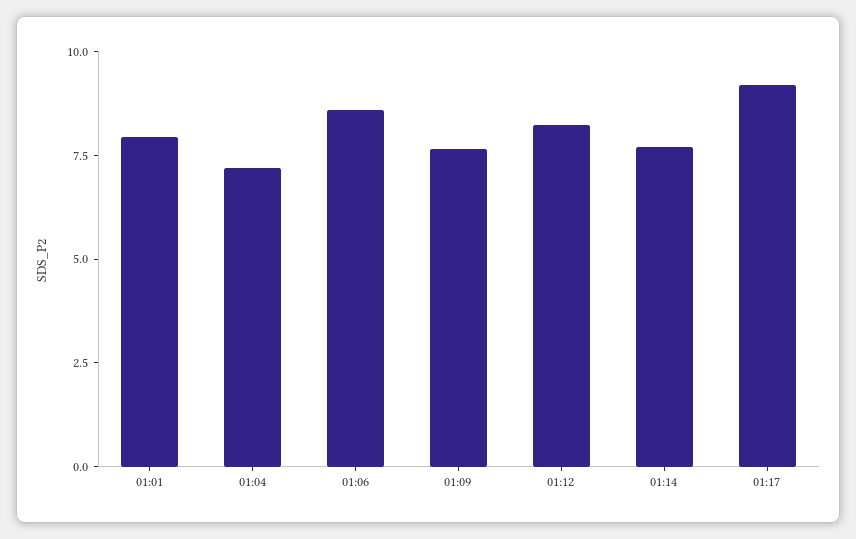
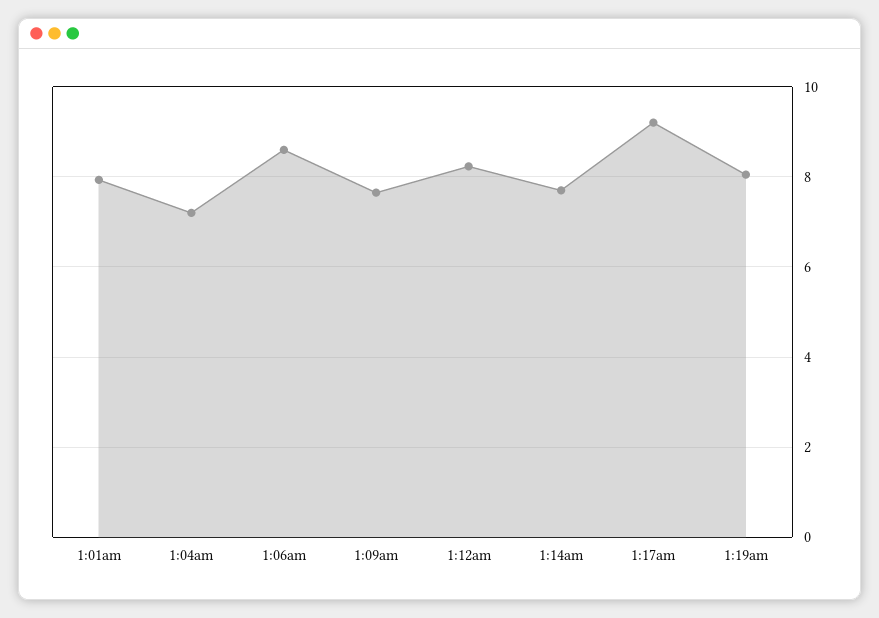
1:19am: none -> 8

